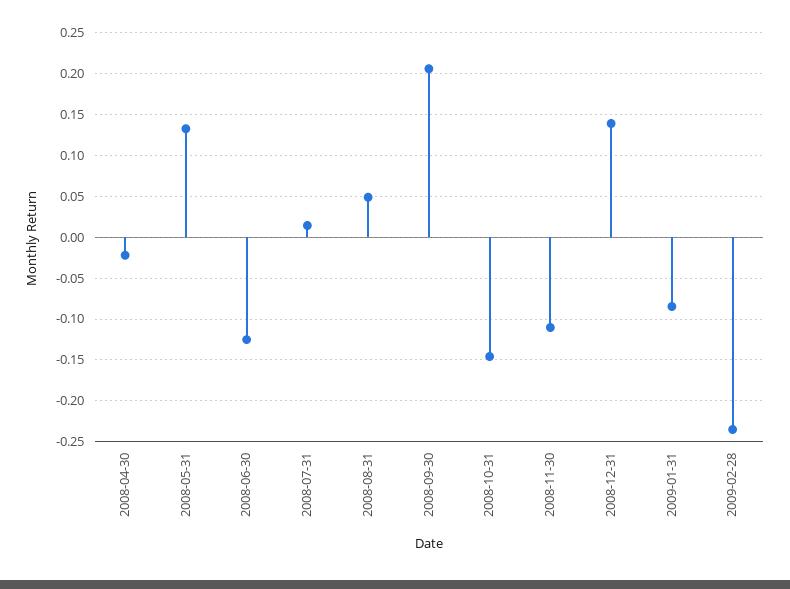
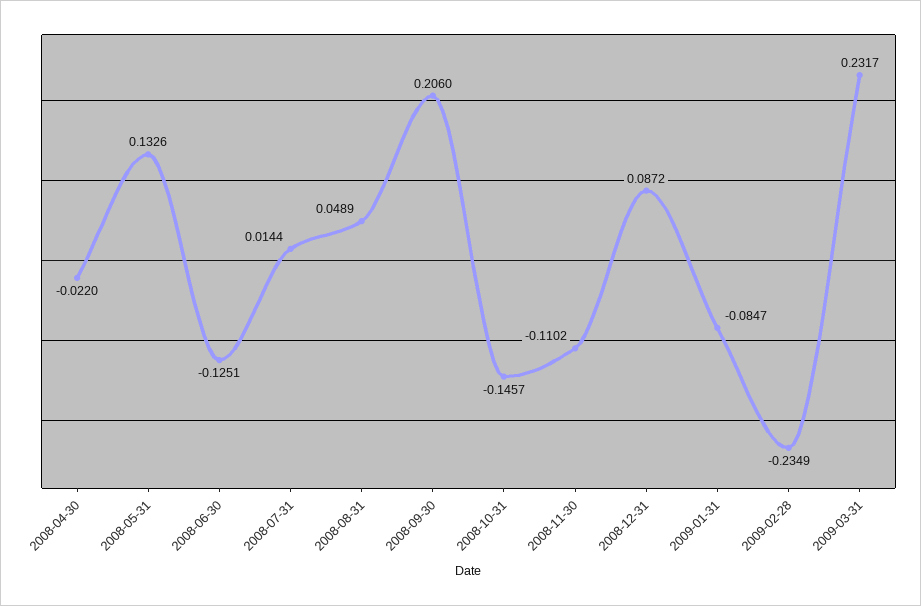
2008-12-31: 0.14 -> 0.0872
2009-03-31: none -> 0.2317

